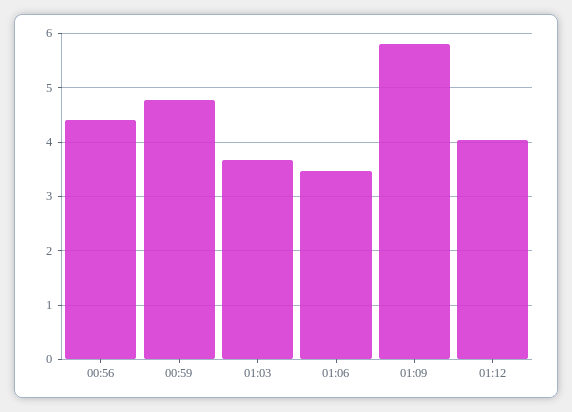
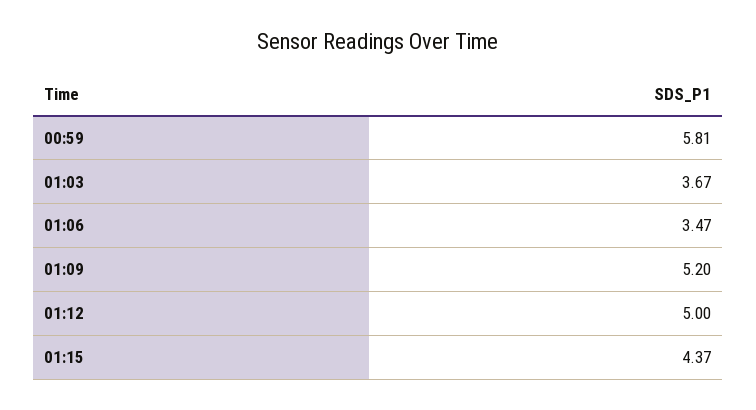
00:56: 4.4 -> none
00:59: 4.8 -> 5.81
01:09: 5.8 -> 5.2
01:12: 4 -> 5
01:15: none -> 4.37

